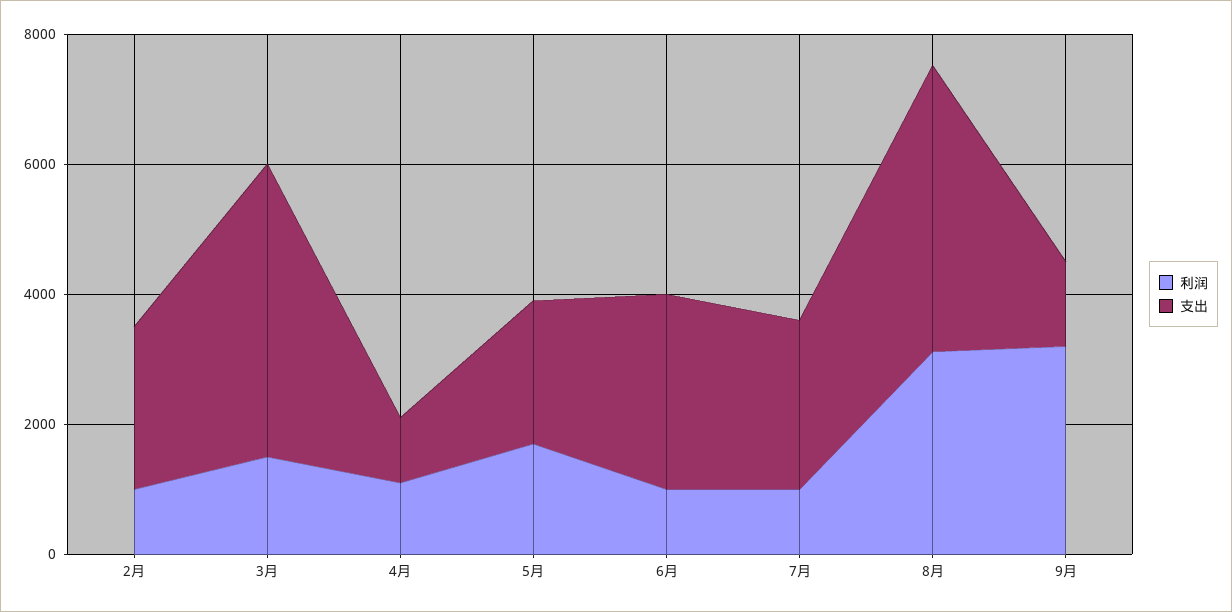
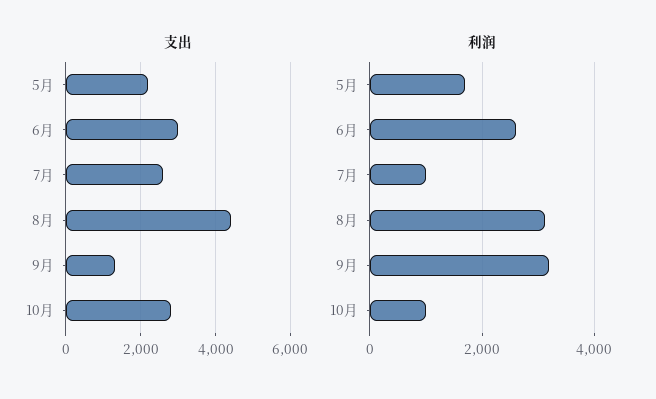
利润, 2月: 1000 -> none
支出, 2月: 2500 -> none
利润, 3月: 1500 -> none
支出, 3月: 4500 -> none
利润, 4月: 1000 -> none
支出, 4月: 1000 -> none
利润, 6月: 1000 -> 2600
支出, 10月: none -> 2800
利润, 10月: none -> 1000

